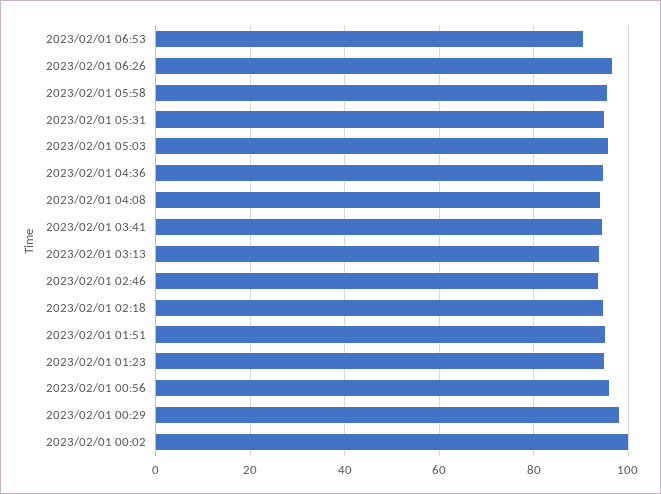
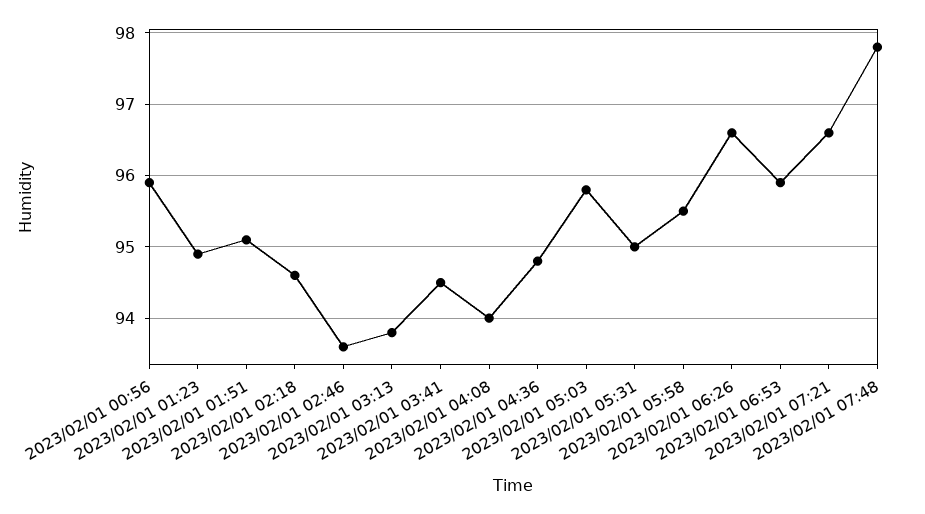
2023/02/01 06:53: 90 -> 95.9
2023/02/01 00:29: 98 -> none
2023/02/01 00:02: 100 -> none
2023/02/01 07:21: none -> 96.6
2023/02/01 07:48: none -> 97.8

